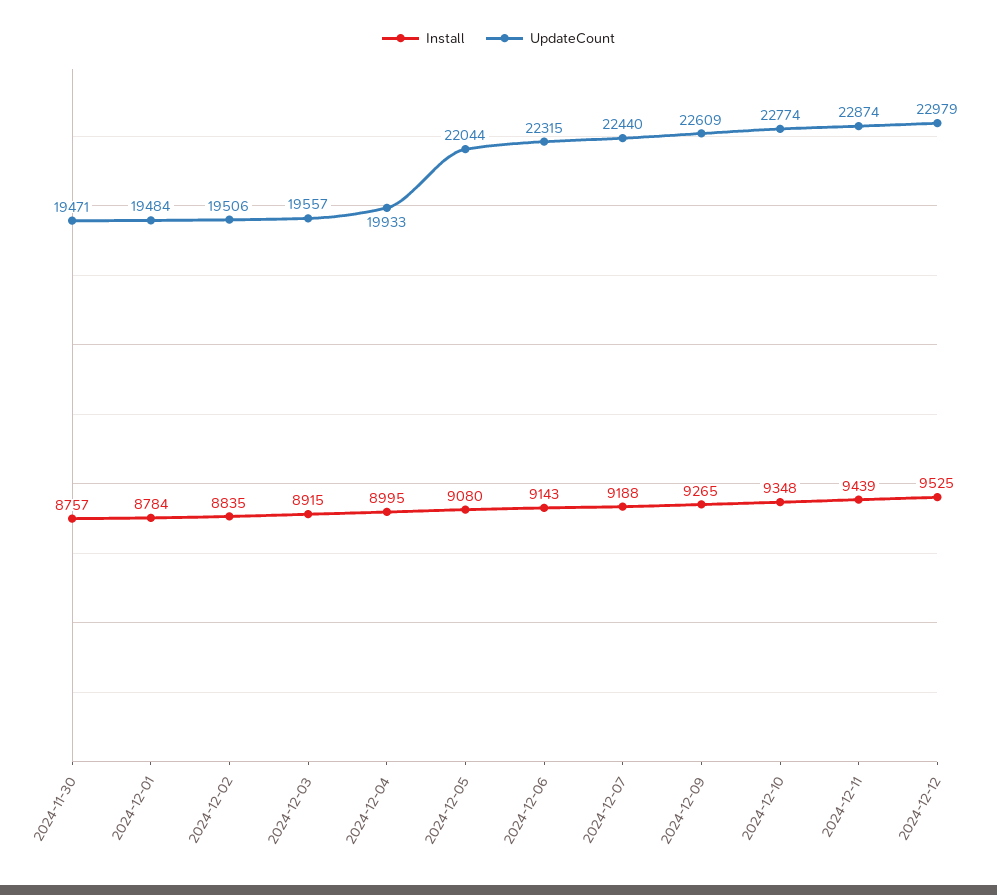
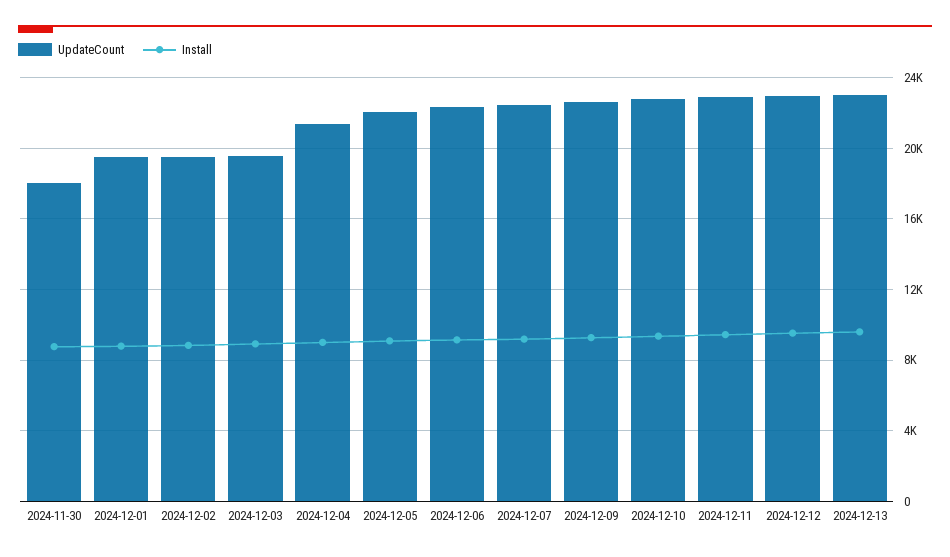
UpdateCount, 2024-11-30: 19471 -> 18000
UpdateCount, 2024-12-04: 19933 -> 21500
UpdateCount, 2024-12-13: none -> 23000
Install, 2024-12-13: none -> 9500

